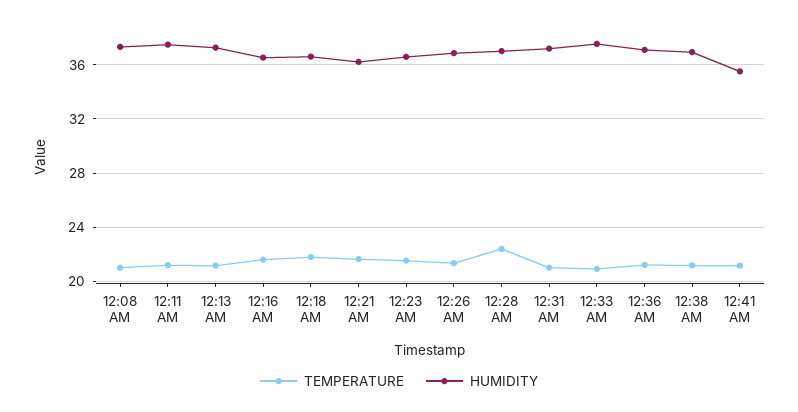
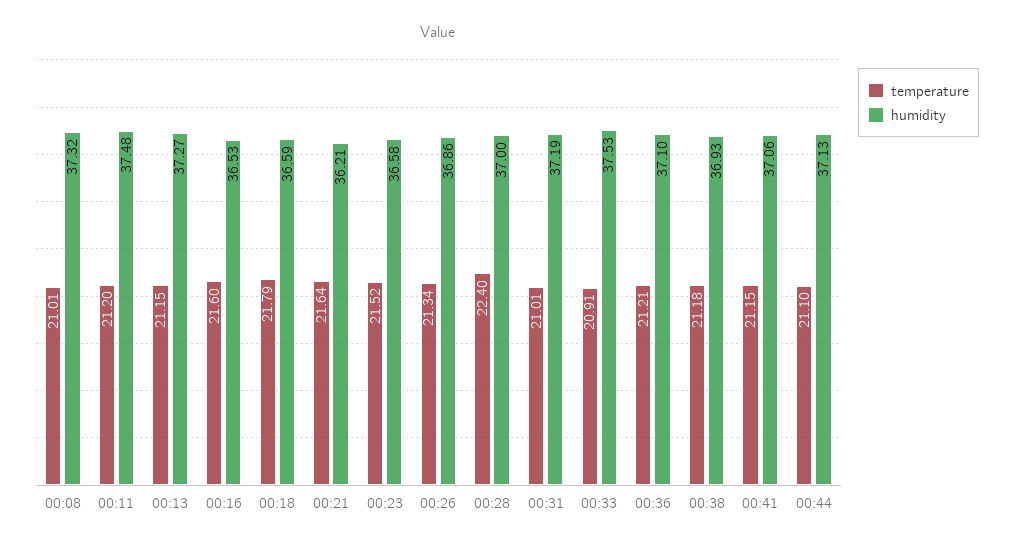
HUMIDITY, 12:41 AM: 35.5 -> 37.06
TEMPERATURE, 00:44: none -> 21.1
HUMIDITY, 00:44: none -> 37.13

